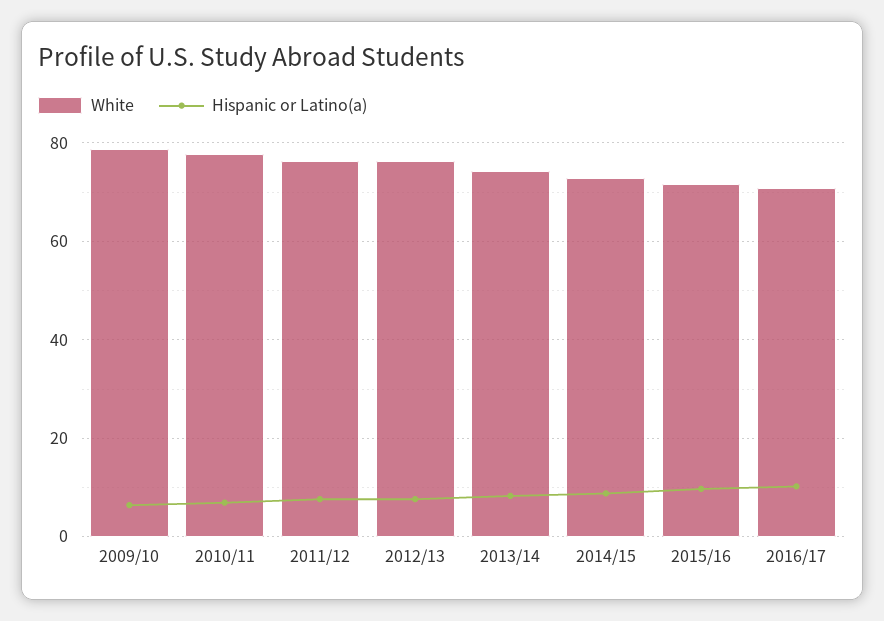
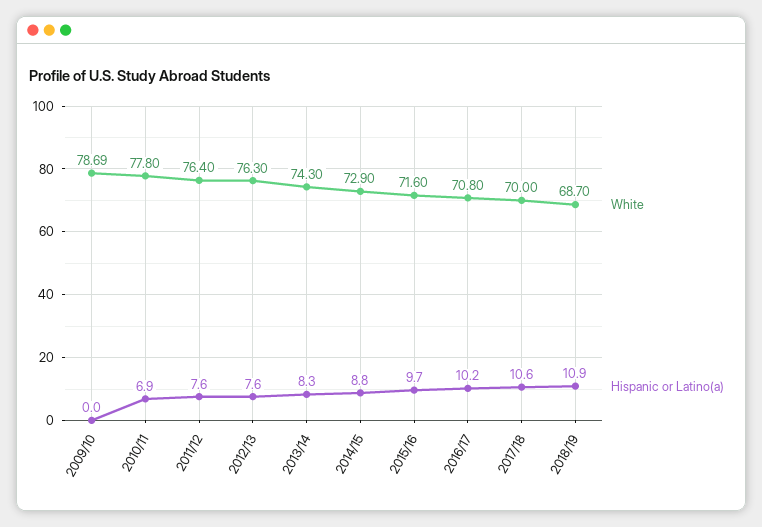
Hispanic or Latino(a), 2009/10: 6 -> 0
White, 2017/18: none -> 70
Hispanic or Latino(a), 2017/18: none -> 10.6
White, 2018/19: none -> 68.7
Hispanic or Latino(a), 2018/19: none -> 10.9

